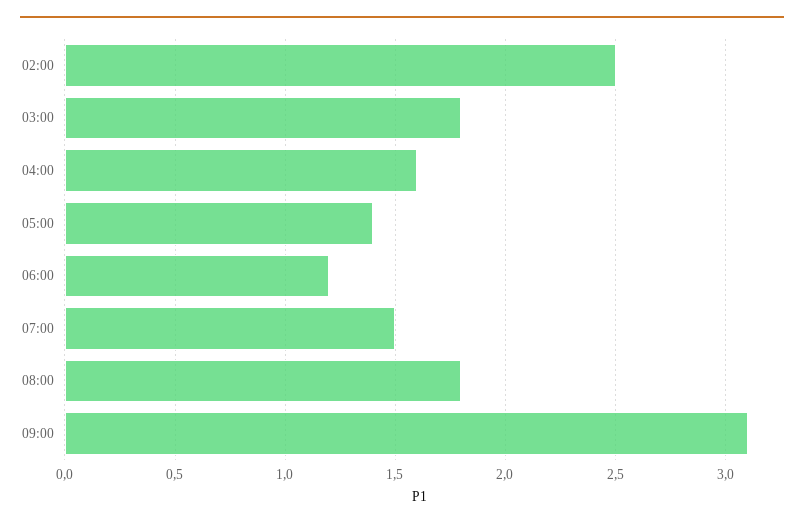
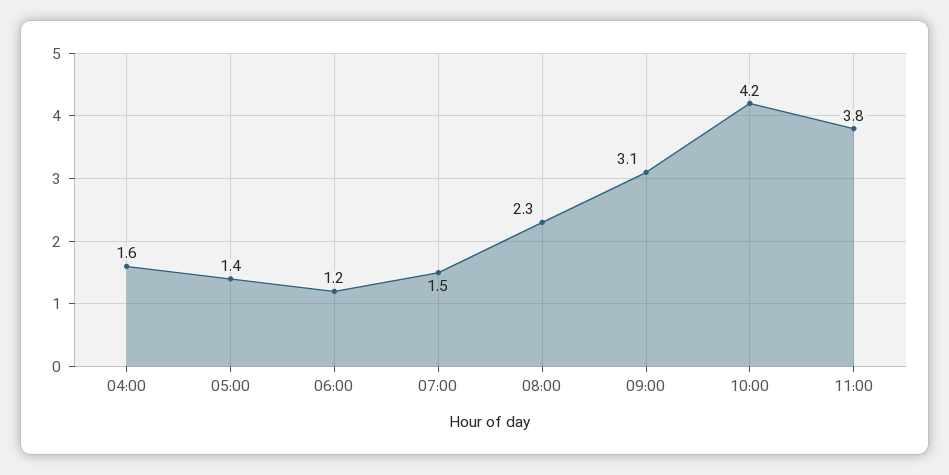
02:00: 2.5 -> none
03:00: 1.8 -> none
08:00: 1.8 -> 2.3
10:00: none -> 4.2
11:00: none -> 3.8

